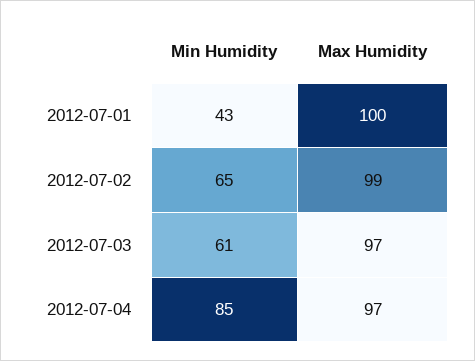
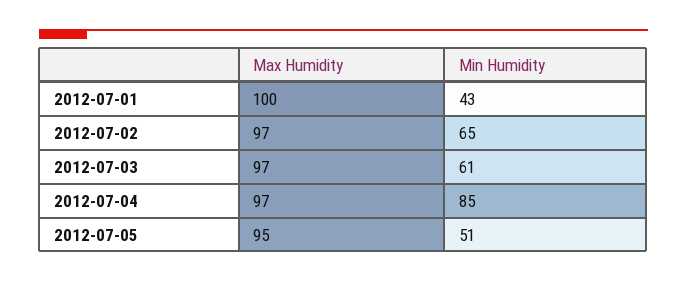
Max Humidity, 2012-07-02: 99 -> 97
Max Humidity, 2012-07-05: none -> 95
Min Humidity, 2012-07-05: none -> 51

